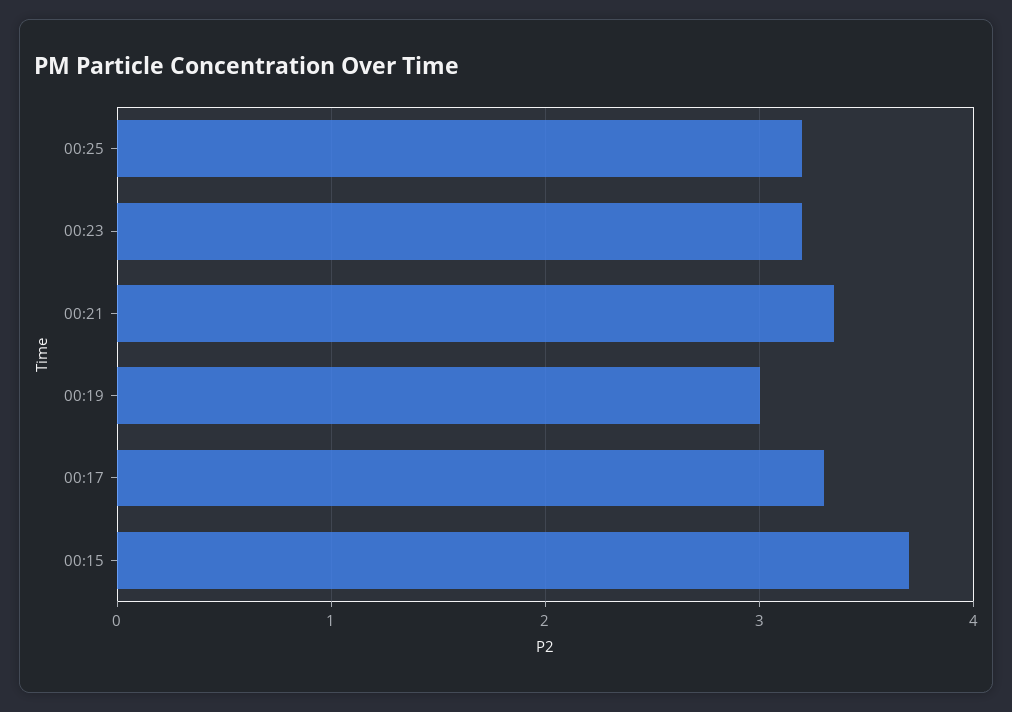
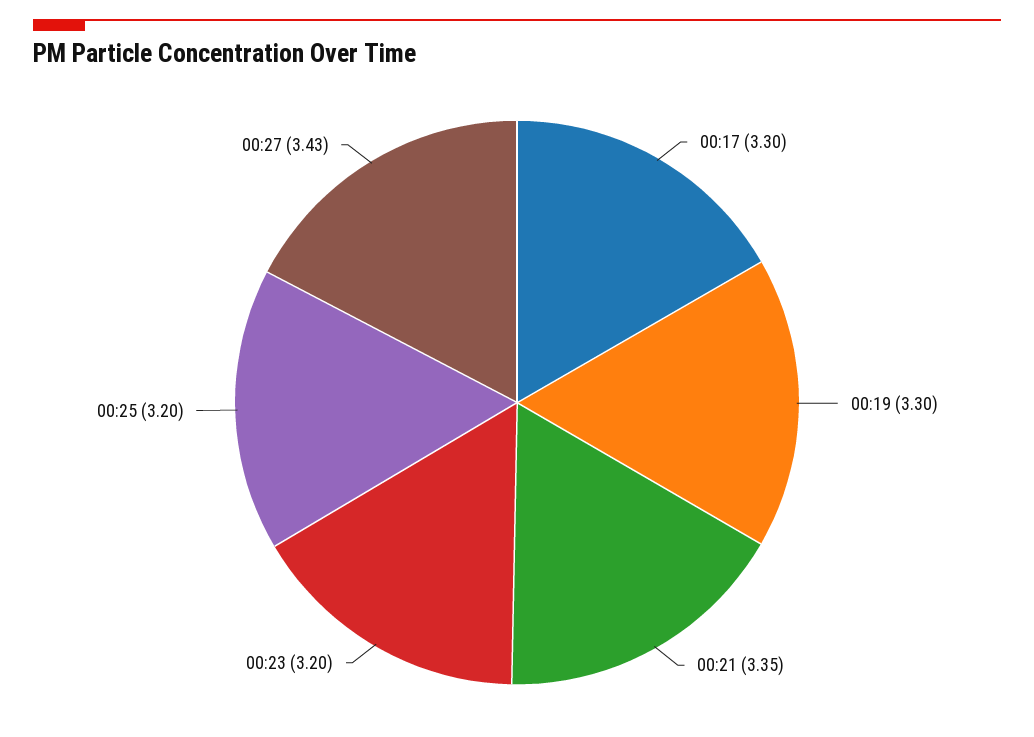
00:19: 3 -> 3.3
00:15: 3.7 -> none
00:27: none -> 3.43

